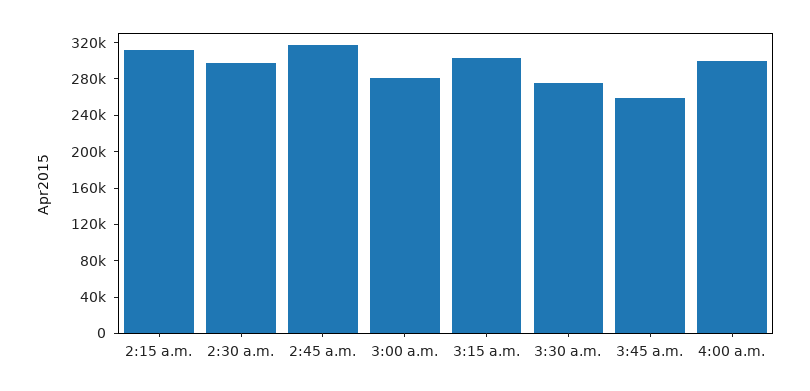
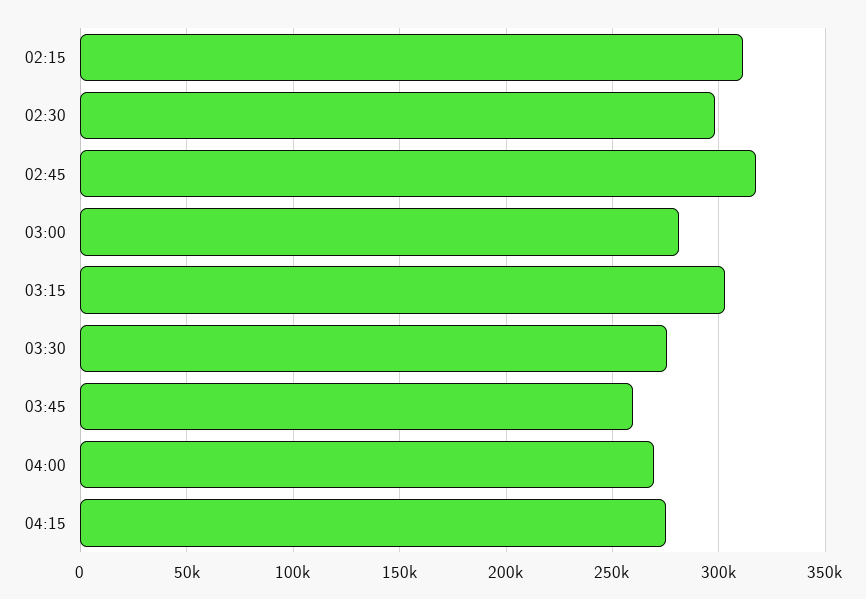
4:00 a.m.: 300000 -> 270000
04:15: none -> 275000

